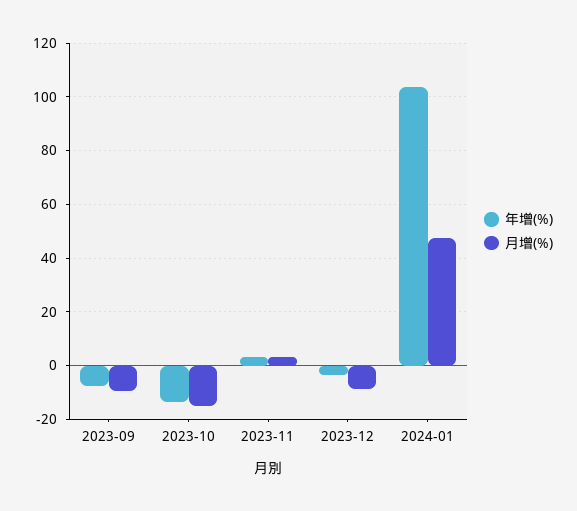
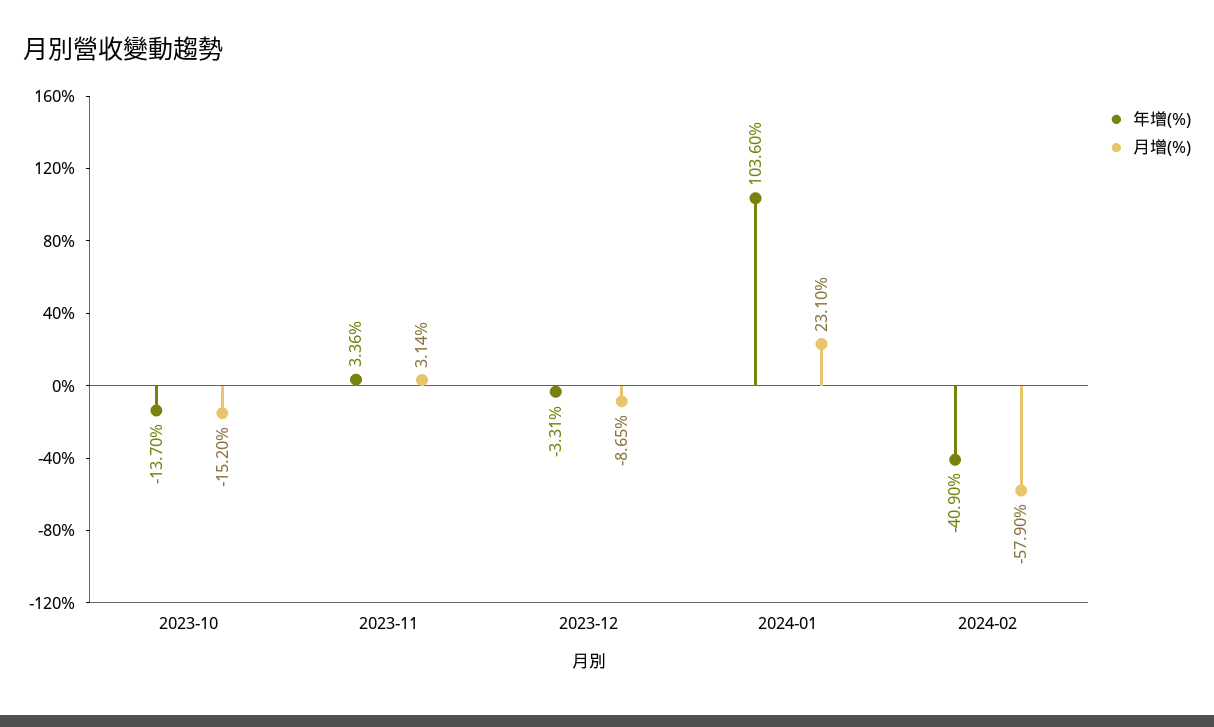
年增(%), 2023-09: -7.5 -> none
月增(%), 2023-09: -10 -> none
月增(%), 2024-01: 47.5 -> 23.1
年增(%), 2024-02: none -> -40.9
月增(%), 2024-02: none -> -57.9

